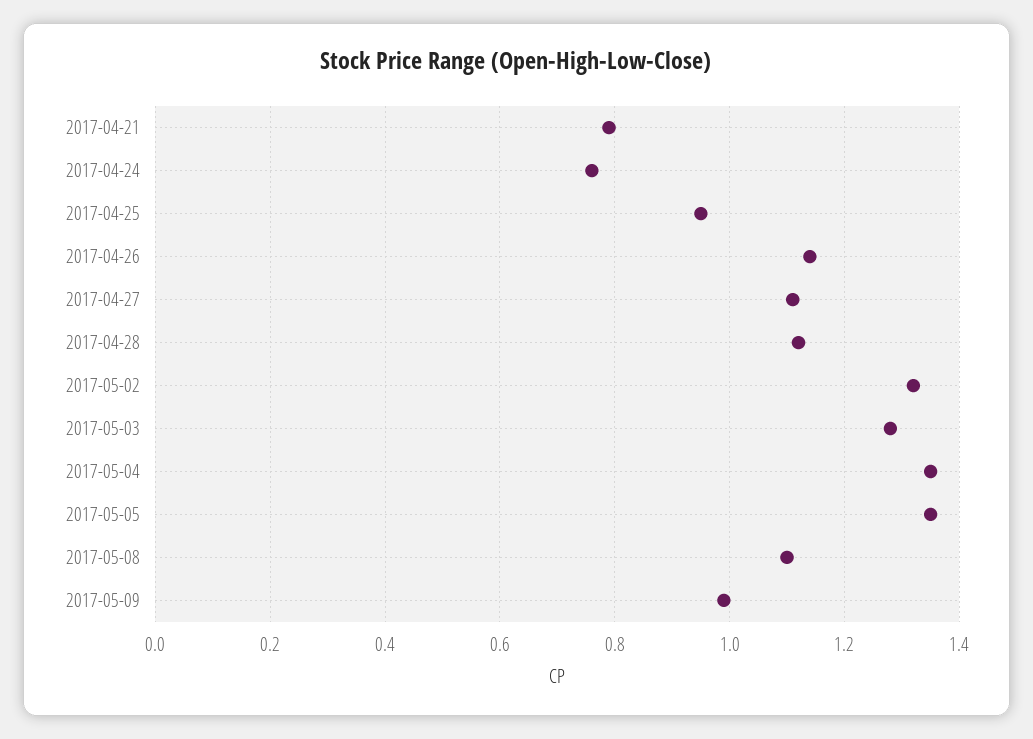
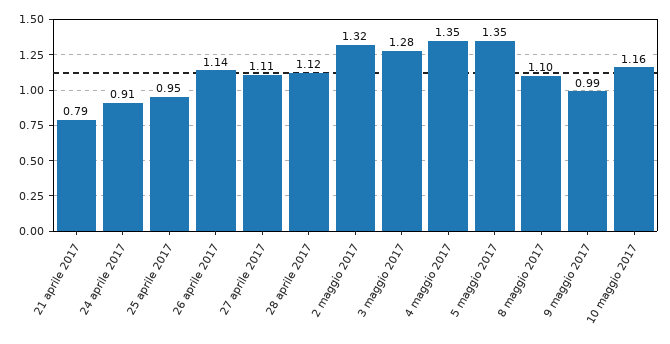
2017-04-24: 0.75 -> 0.91
10 maggio 2017: none -> 1.16

